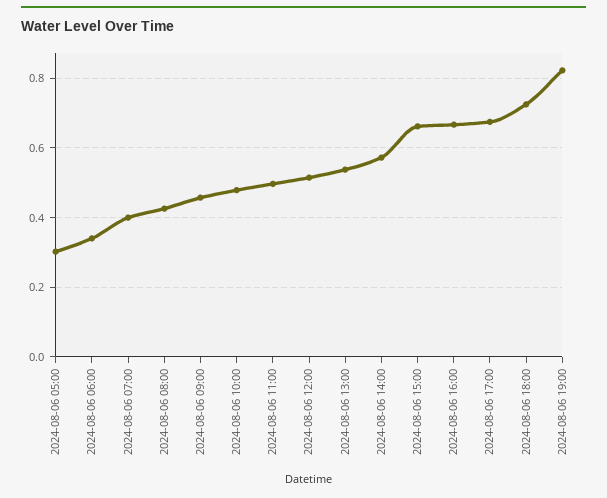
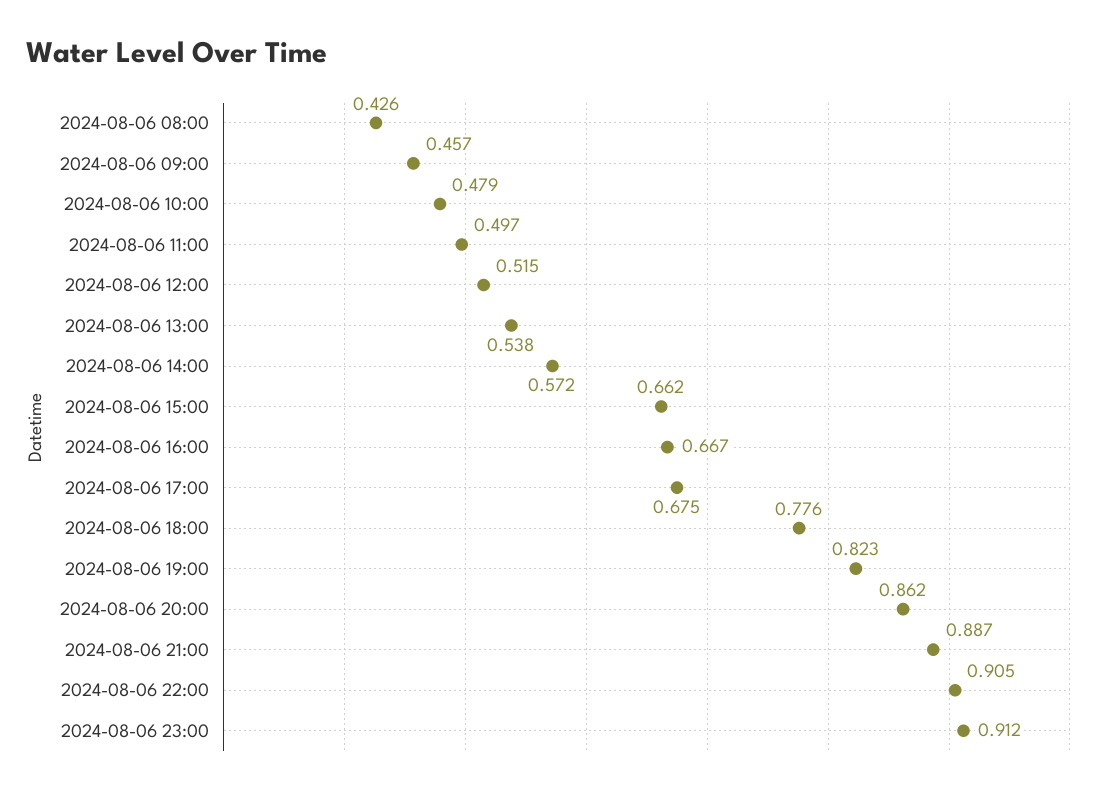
2024-08-06 05:00: 0.3 -> none
2024-08-06 06:00: 0.34 -> none
2024-08-06 07:00: 0.4 -> none
2024-08-06 18:00: 0.72 -> 0.776
2024-08-06 20:00: none -> 0.862
2024-08-06 21:00: none -> 0.887
2024-08-06 22:00: none -> 0.905
2024-08-06 23:00: none -> 0.912

